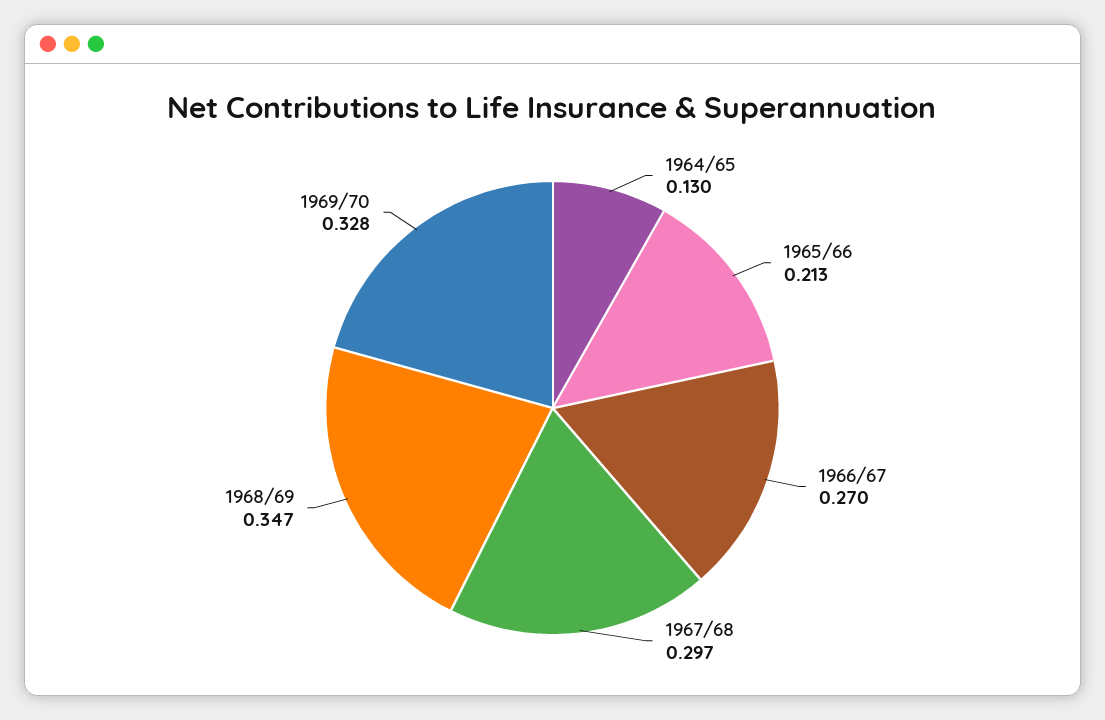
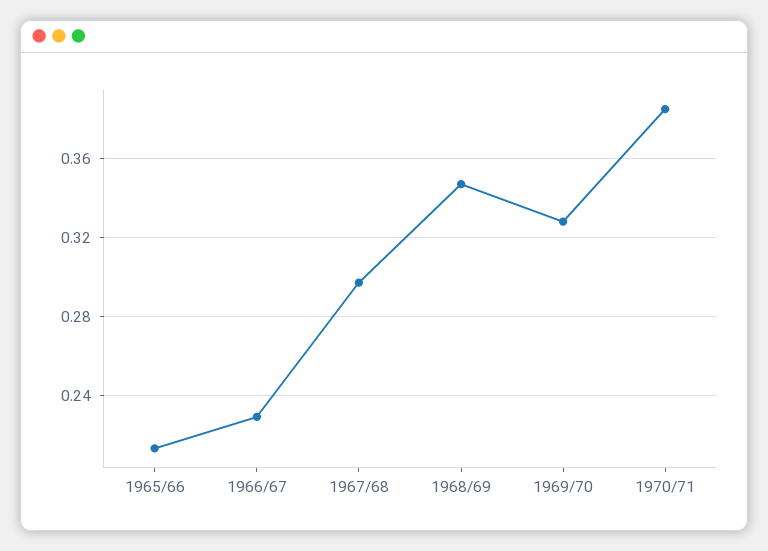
1964/65: 0.13 -> none
1966/67: 0.27 -> 0.23
1970/71: none -> 0.385

